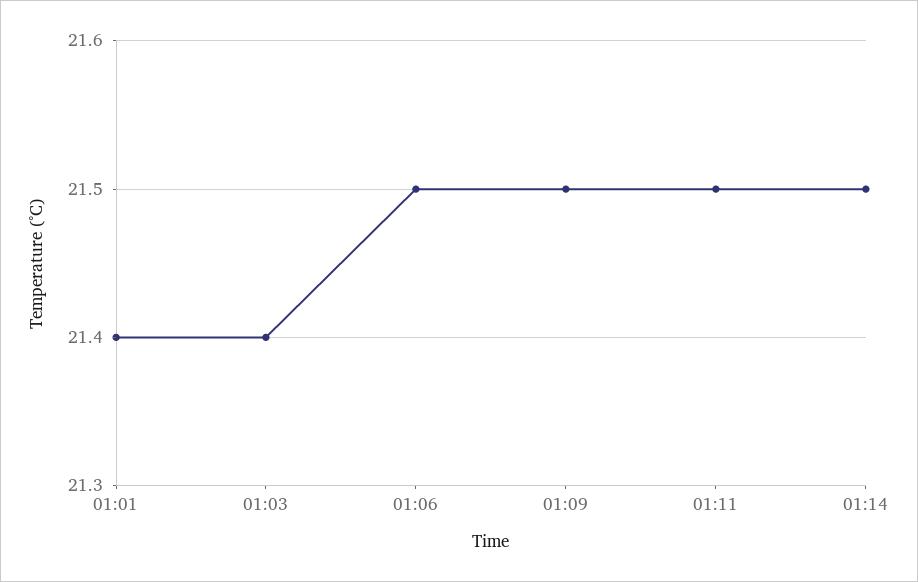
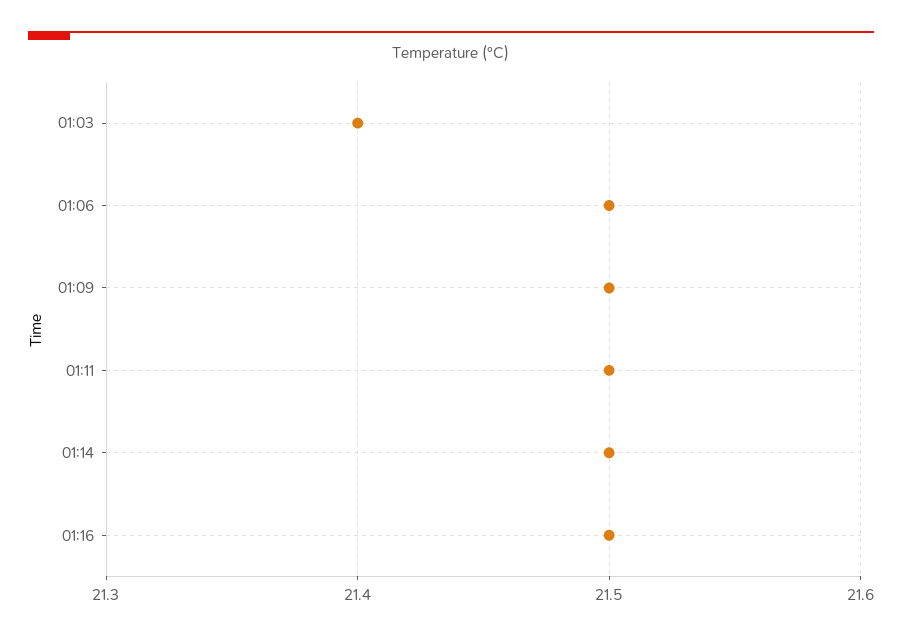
01:01: 21.4 -> none
01:16: none -> 21.5

